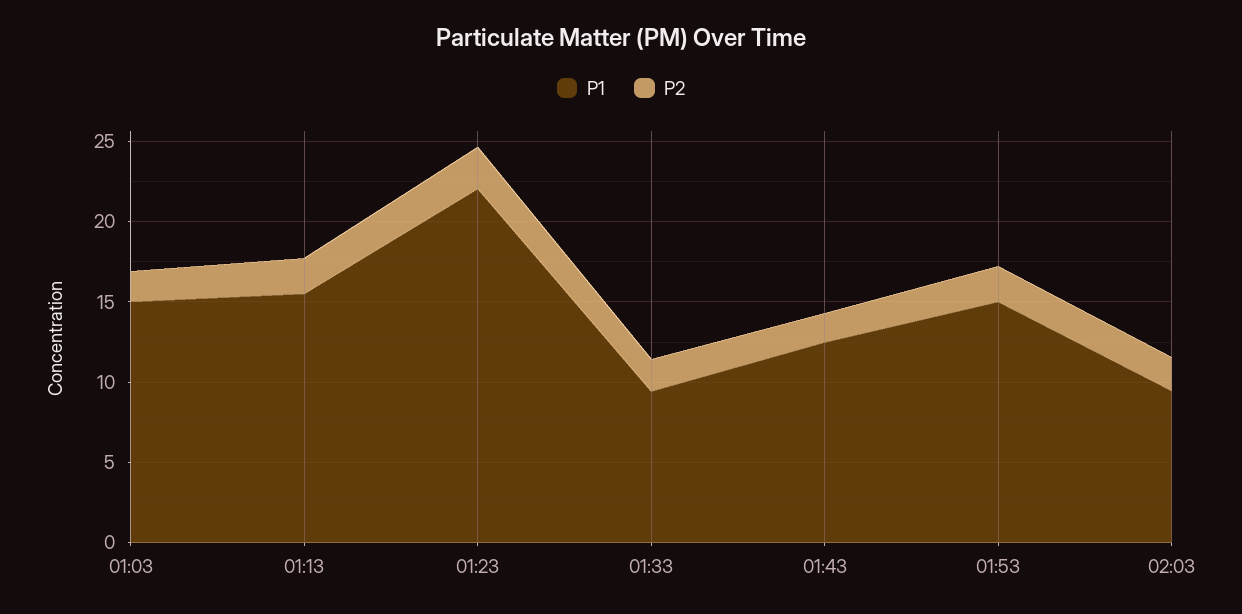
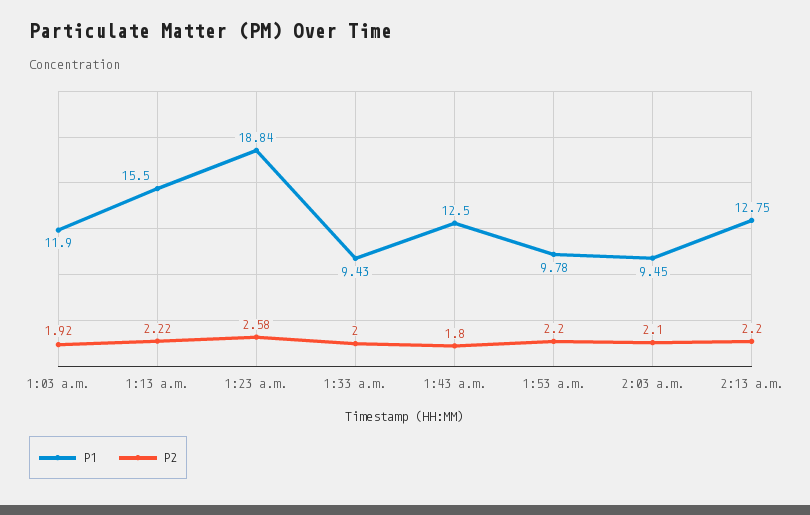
P1, 01:03: 15 -> 11.9
P1, 01:23: 22 -> 18.84
P1, 01:53: 15 -> 9.78
P1, 2:13 a.m.: none -> 12.75
P2, 2:13 a.m.: none -> 2.2

